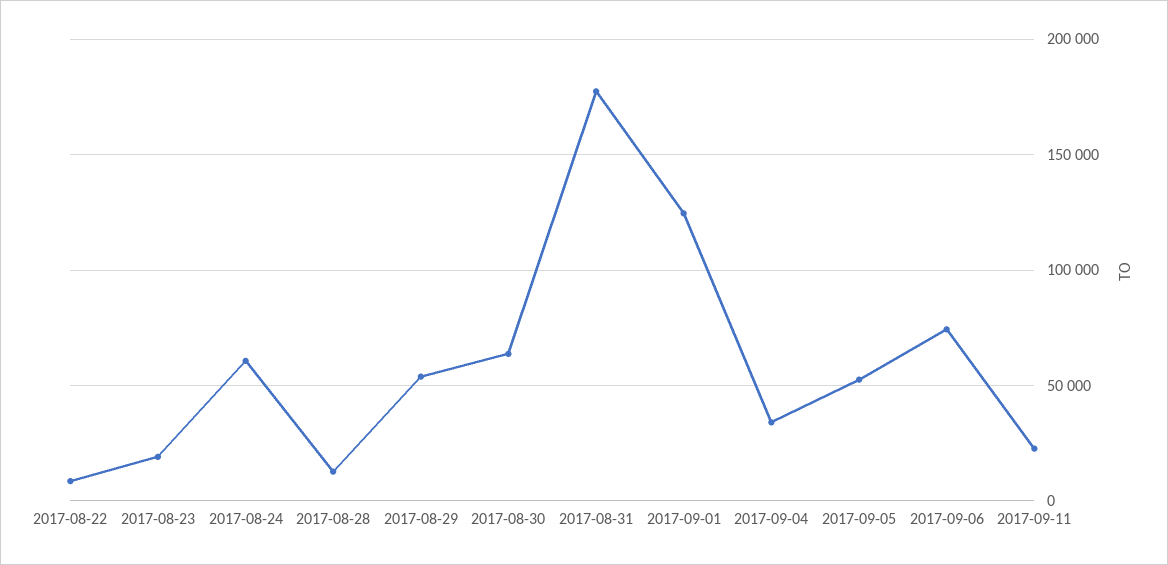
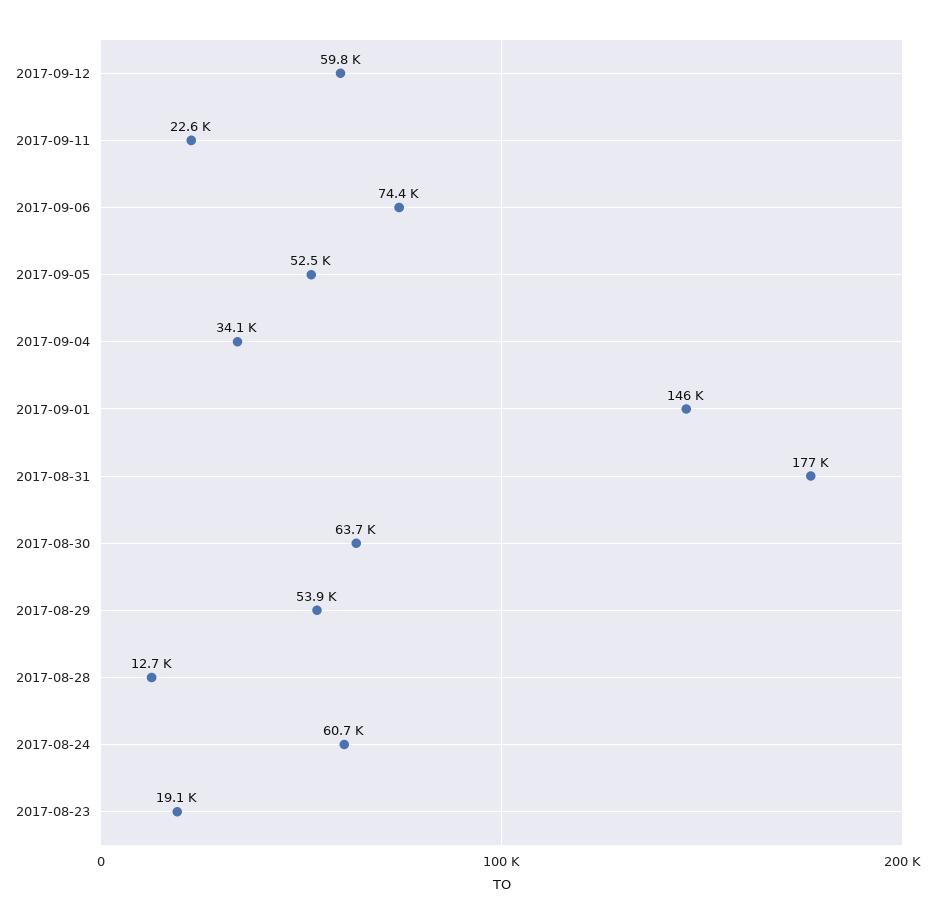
2017-08-22: 10000 -> none
2017-09-01: 125000 -> 146000
2017-09-12: none -> 59800

